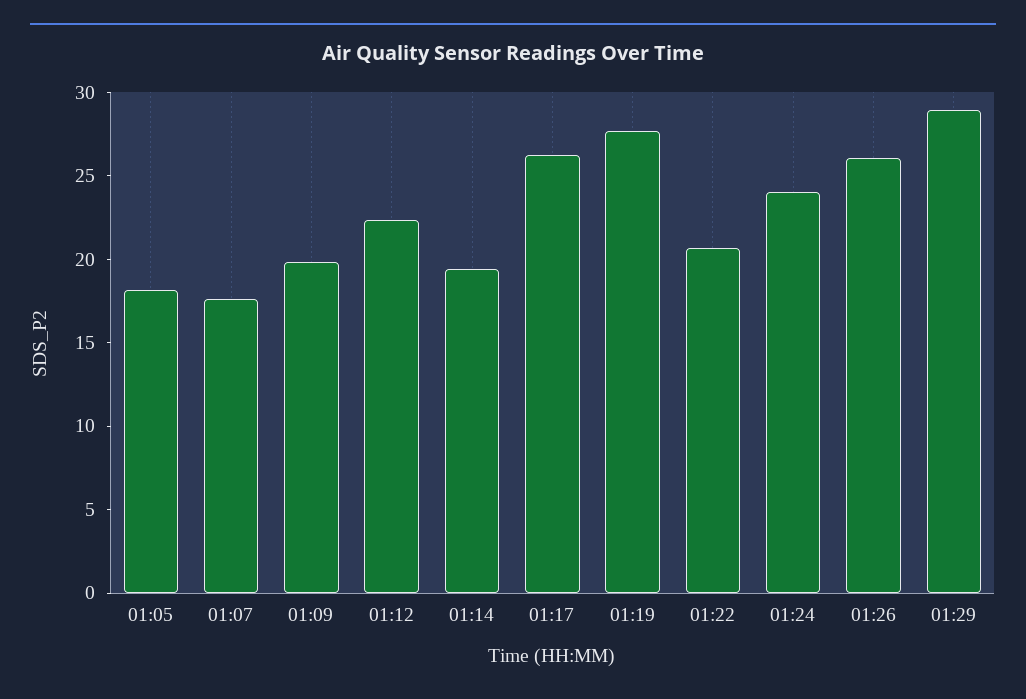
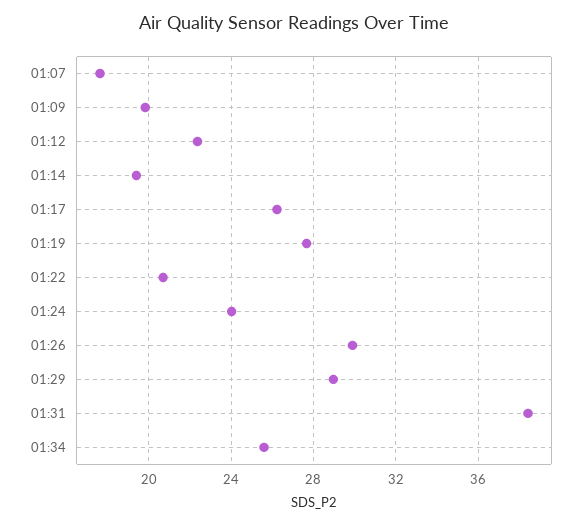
01:05: 18 -> none
01:26: 26 -> 30
01:31: none -> 38.5
01:34: none -> 25.5

